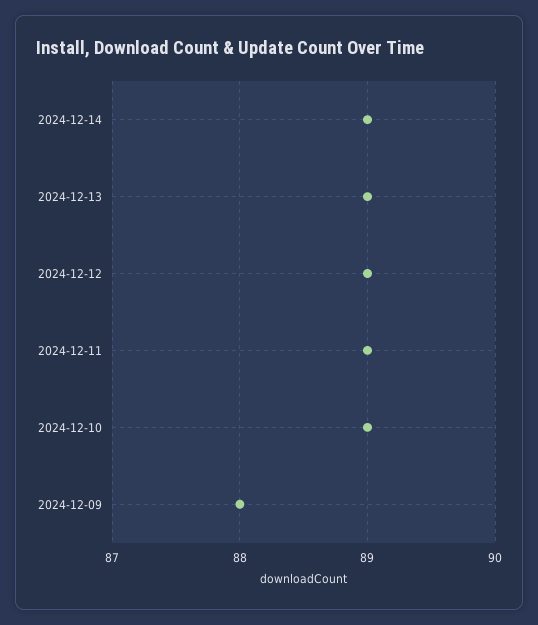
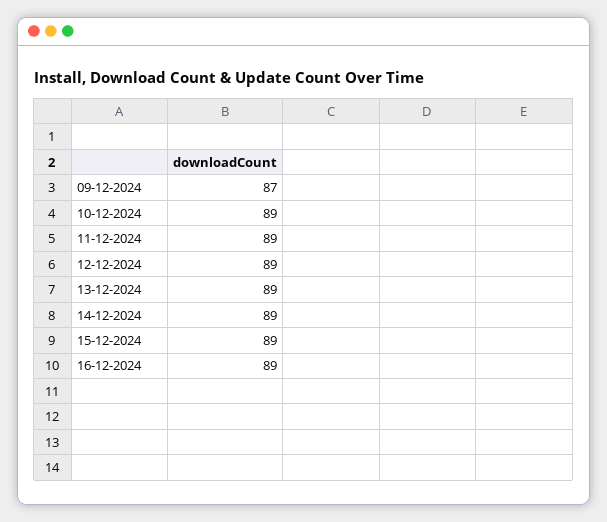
2024-12-09: 88 -> 87
15-12-2024: none -> 89
16-12-2024: none -> 89

